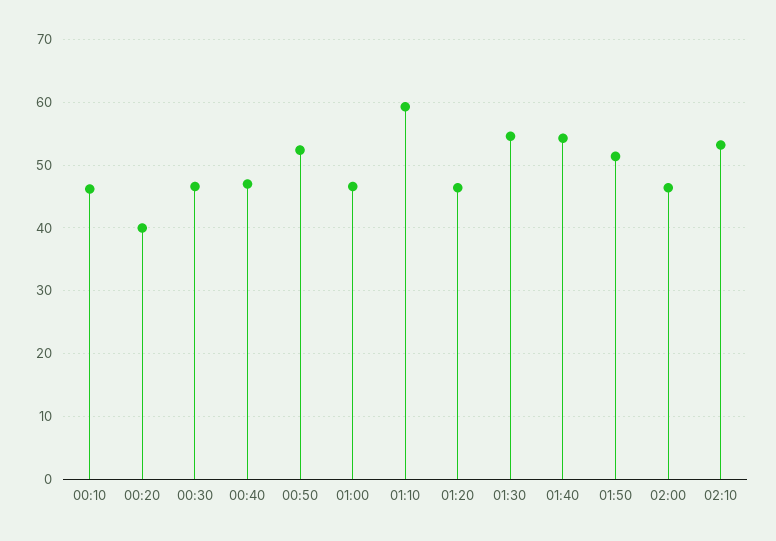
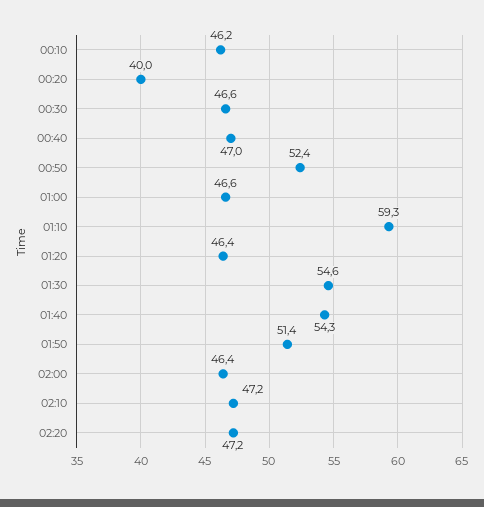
02:10: 53 -> 47.2
02:20: none -> 47.2

